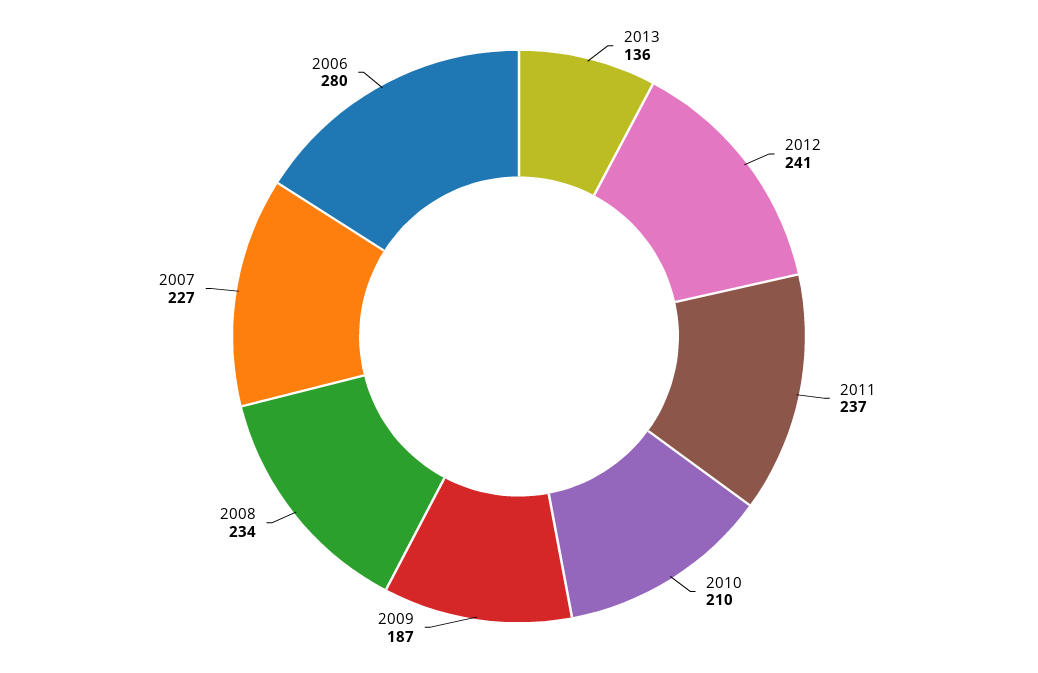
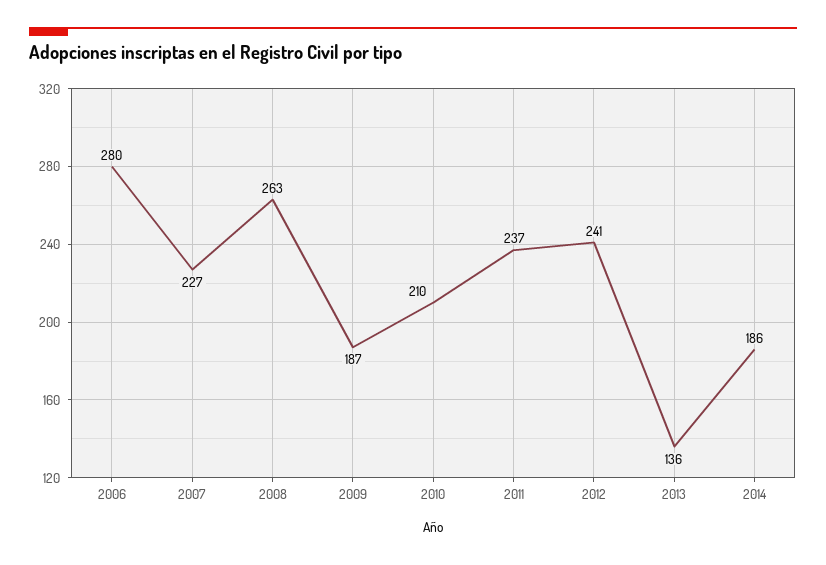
2008: 234 -> 263
2014: none -> 186

